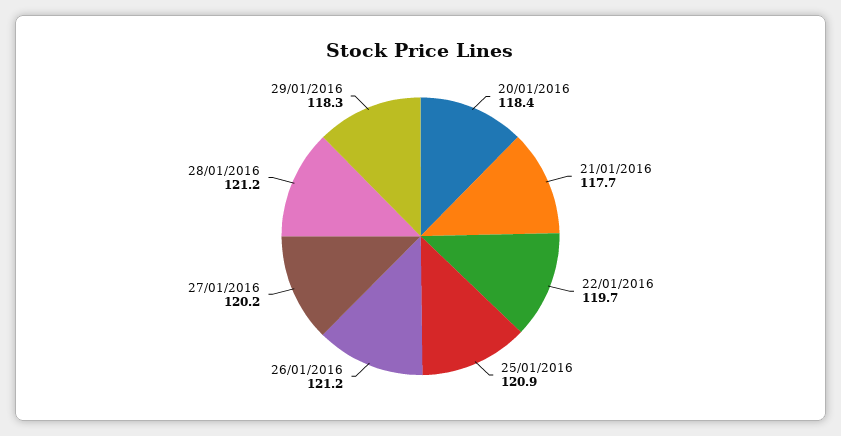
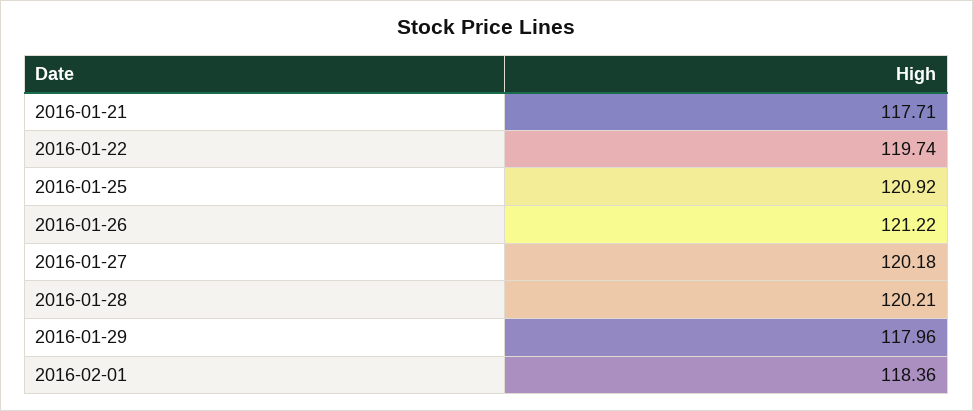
20/01/2016: 118.4 -> none
28/01/2016: 121.2 -> 120.21
29/01/2016: 118.3 -> 117.96
2016-02-01: none -> 118.36

